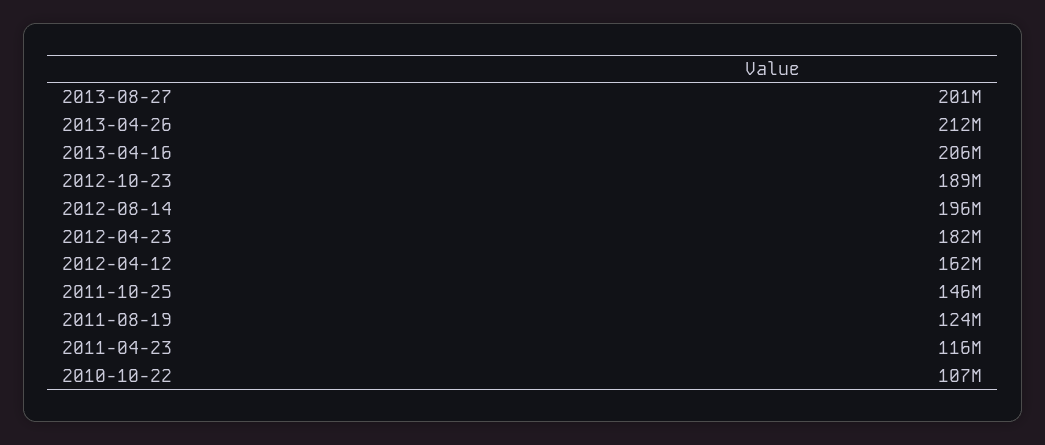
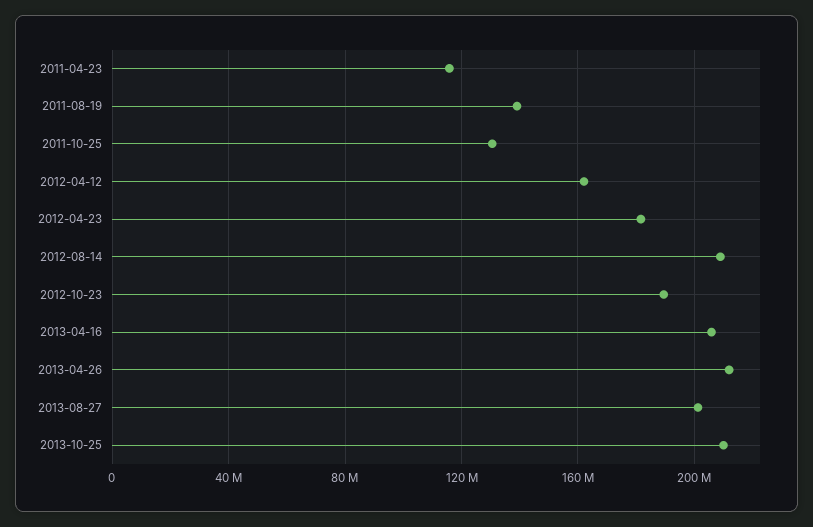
2012-08-14: 196000000 -> 210000000
2011-10-25: 146000000 -> 130000000
2011-08-19: 124000000 -> 140000000
2010-10-22: 107000000 -> none
2013-10-25: none -> 210000000

